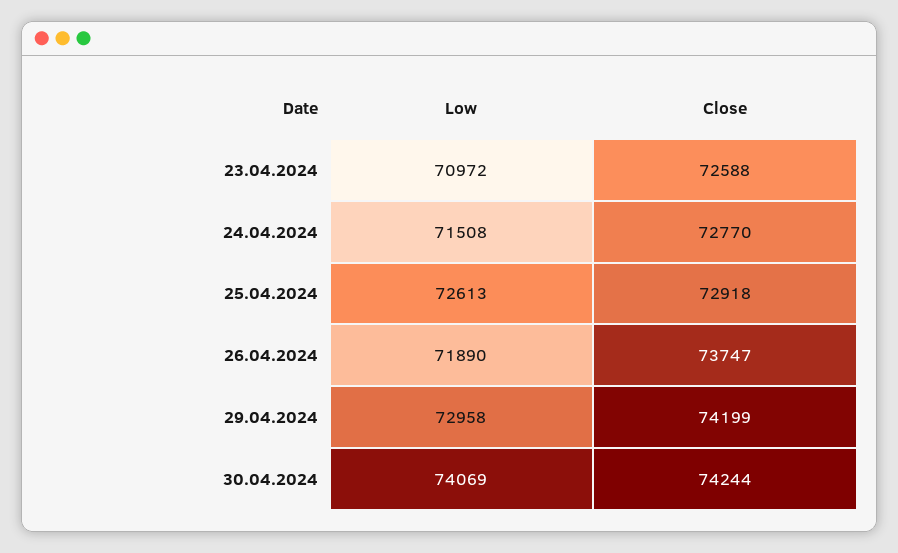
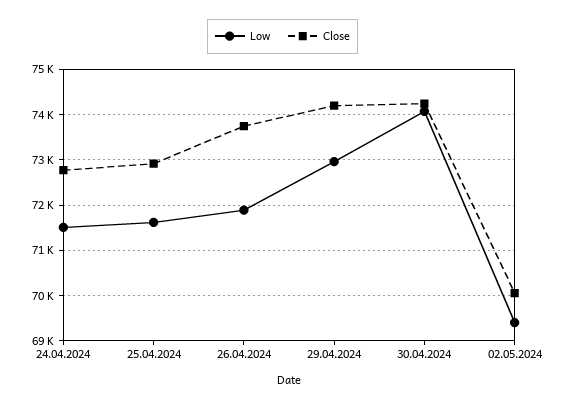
Low, 23.04.2024: 70972 -> none
Close, 23.04.2024: 72588 -> none
Low, 25.04.2024: 72613 -> 71600
Low, 02.05.2024: none -> 69400
Close, 02.05.2024: none -> 70000

